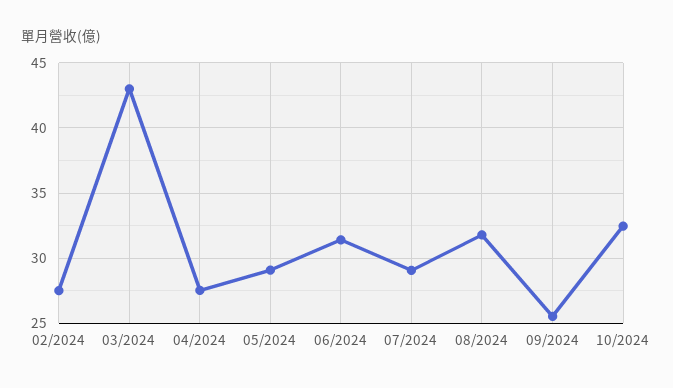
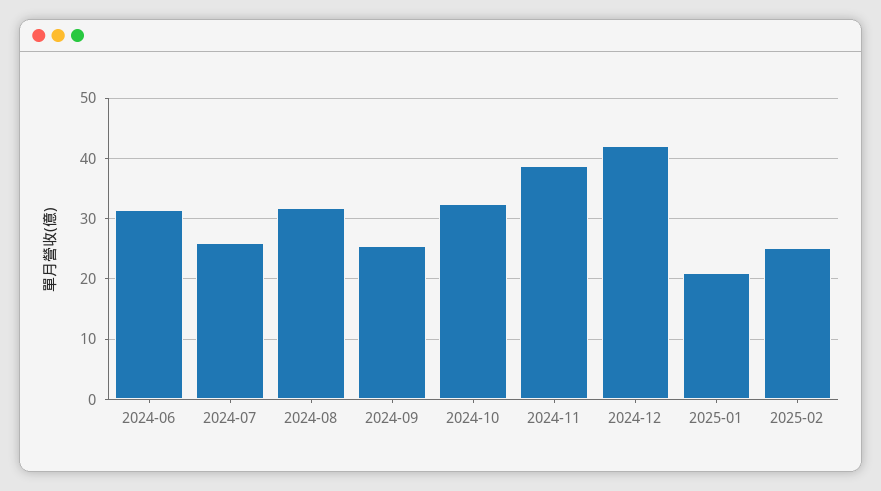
02/2024: 27.5 -> none
03/2024: 43 -> none
04/2024: 27.5 -> none
05/2024: 29 -> none
07/2024: 29 -> 26
2024-11: none -> 39
2024-12: none -> 42
2025-01: none -> 21
2025-02: none -> 25

